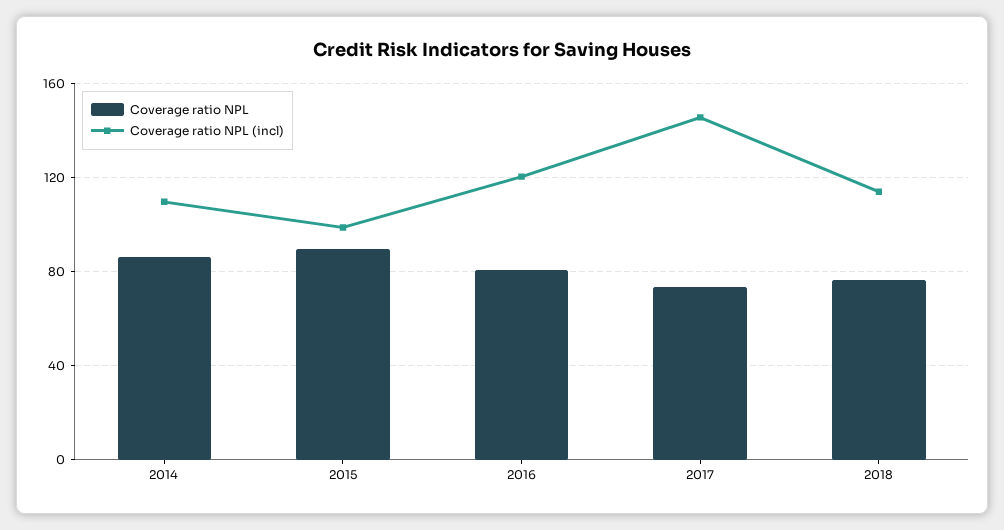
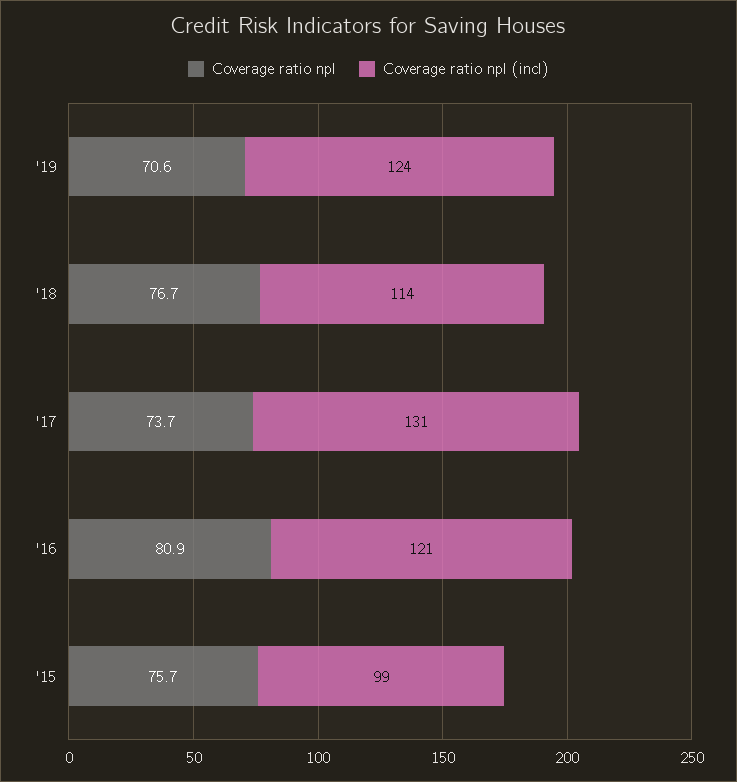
Coverage ratio NPL, 2014: 85 -> none
Coverage ratio NPL (incl), 2014: 110 -> none
Coverage ratio NPL, 2015: 90 -> 75.7
Coverage ratio NPL (incl), 2017: 145 -> 131
Coverage ratio NPL, '19: none -> 70.6
Coverage ratio NPL (incl), '19: none -> 124

